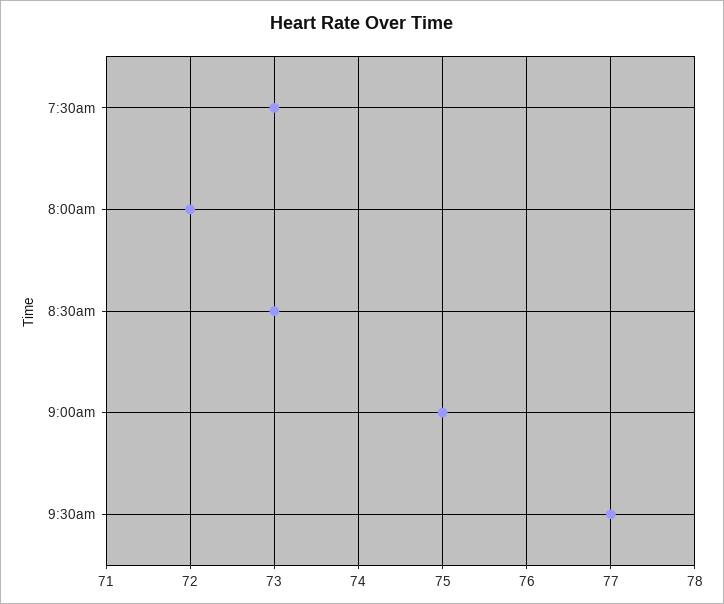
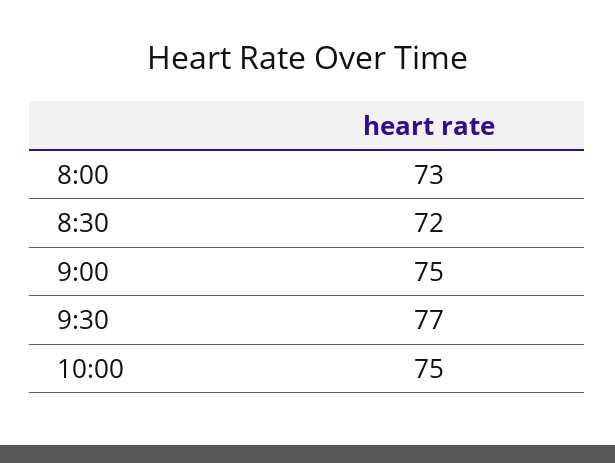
7:30am: 73 -> none
8:00am: 72 -> 73
8:30am: 73 -> 72
10:00: none -> 75

